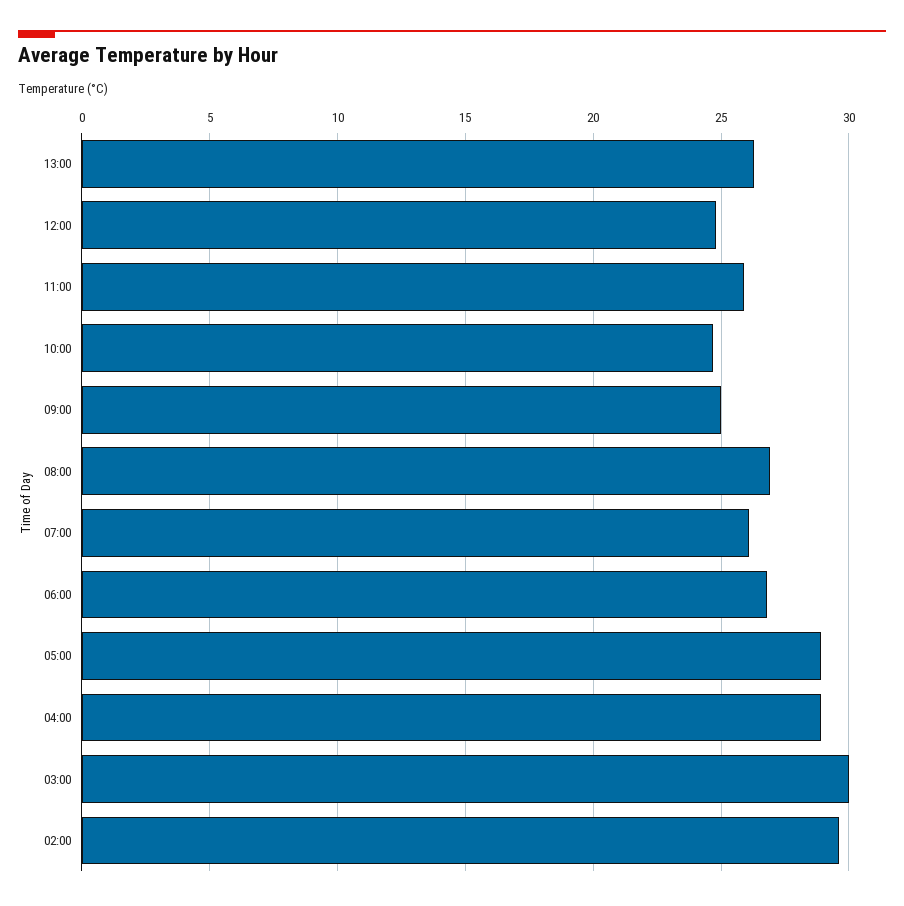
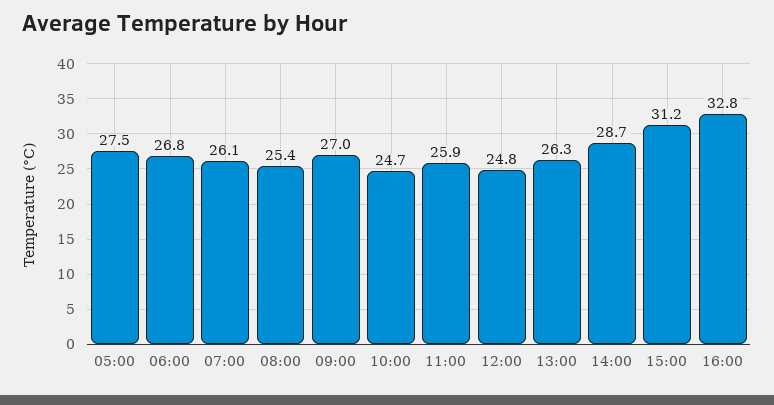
09:00: 25 -> 27
08:00: 27 -> 25.4
05:00: 29 -> 27.5
04:00: 29 -> none
03:00: 30 -> none
02:00: 29.5 -> none
14:00: none -> 28.7
15:00: none -> 31.2
16:00: none -> 32.8

